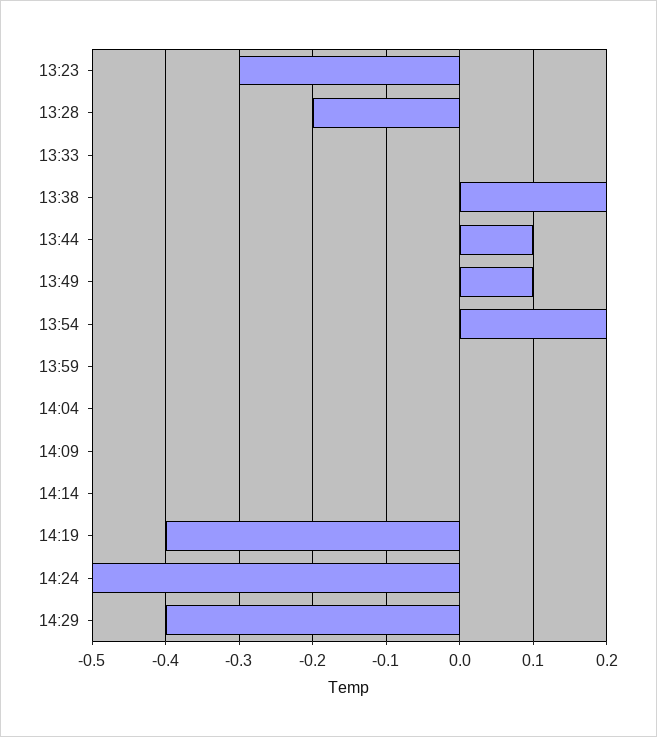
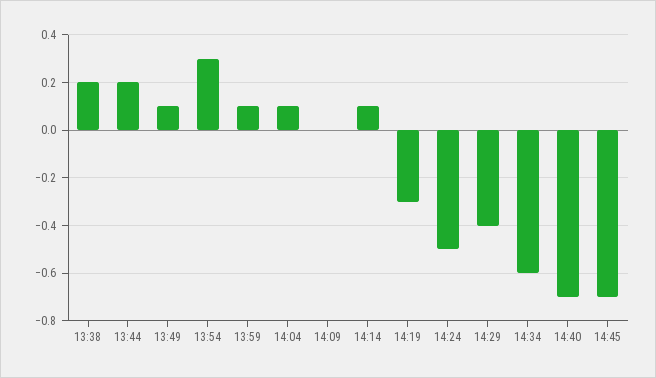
13:23: -0.3 -> none
13:28: -0.2 -> none
13:33: 0 -> none
13:44: 0.1 -> 0.2
13:54: 0.2 -> 0.3
13:59: 0 -> 0.1
14:04: 0 -> 0.1
14:14: 0 -> 0.1
14:19: -0.4 -> -0.3
14:34: none -> -0.6
14:40: none -> -0.7
14:45: none -> -0.7

